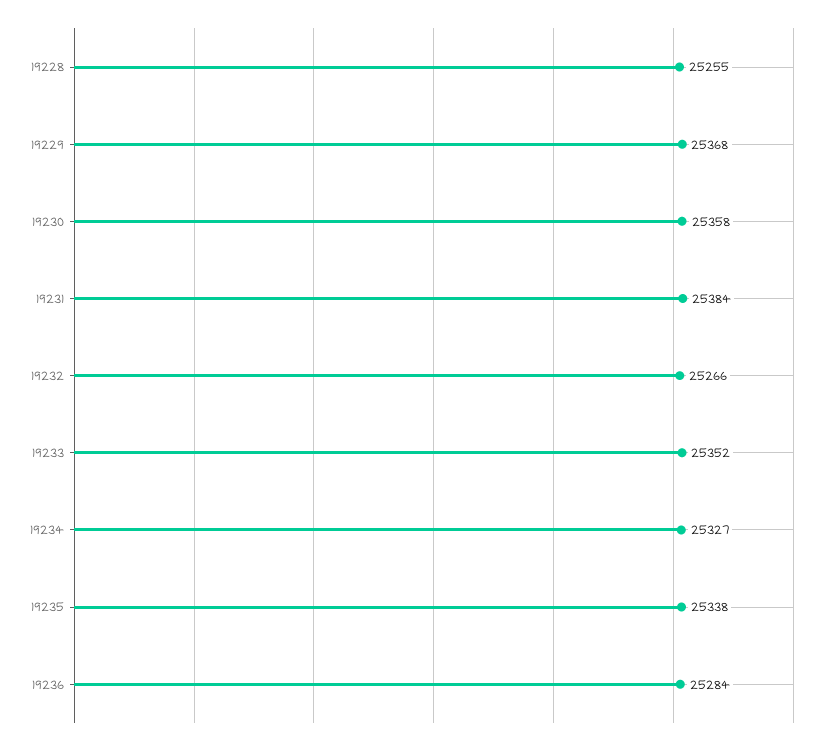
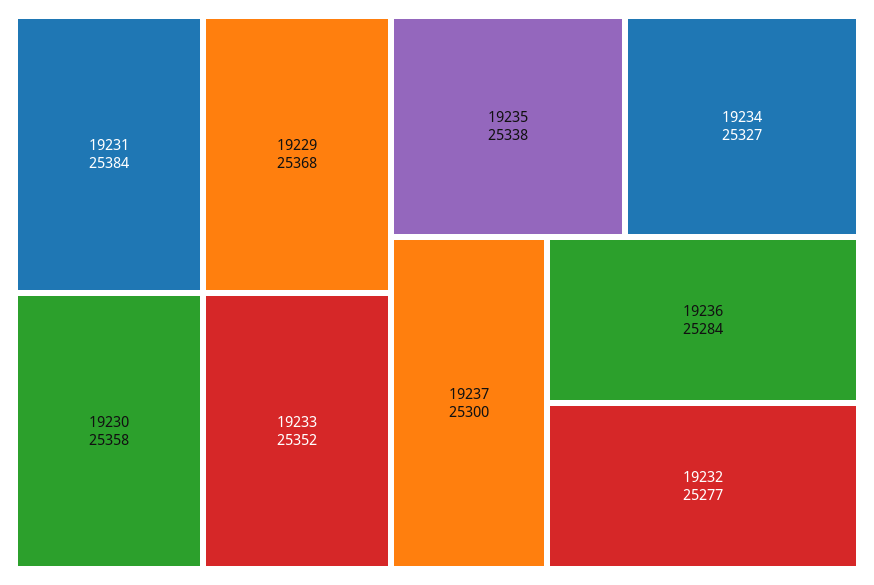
19228: 25255 -> none
19232: 25266 -> 25277
19237: none -> 25300

